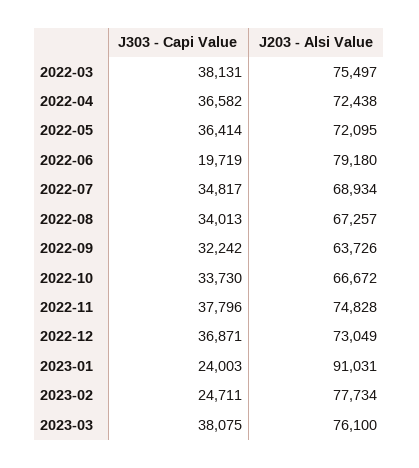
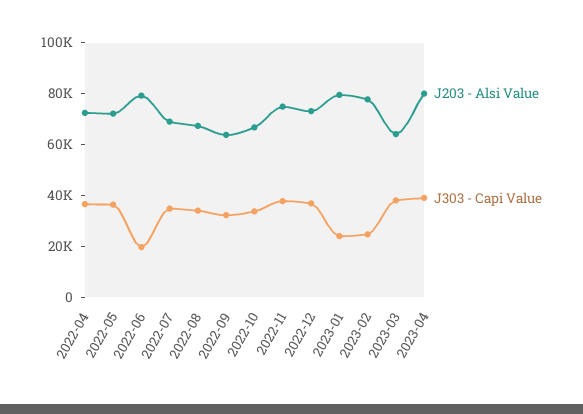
J303 - Capi Value, 2022-03: 38131 -> none
J203 - Alsi Value, 2022-03: 75497 -> none
J203 - Alsi Value, 2023-01: 91031 -> 80000
J203 - Alsi Value, 2023-03: 76100 -> 65000
J203 - Alsi Value, 2023-04: none -> 80000
J303 - Capi Value, 2023-04: none -> 40000

